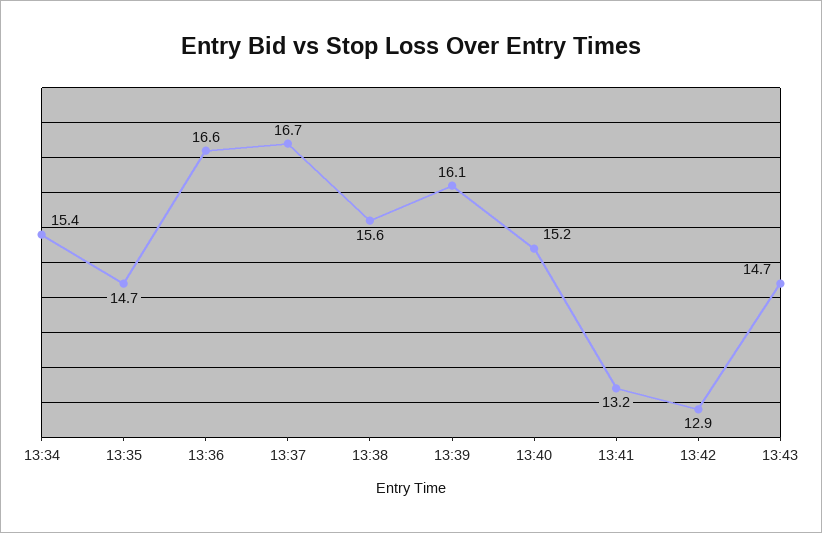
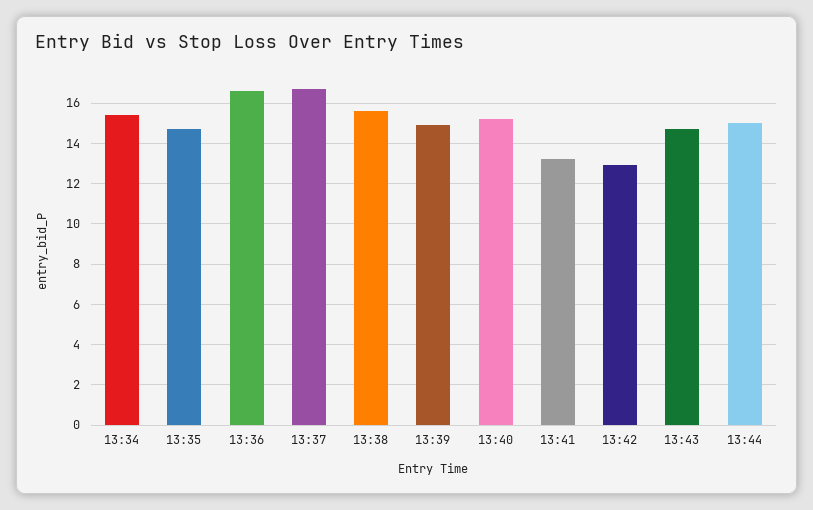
13:39: 16.1 -> 15
13:44: none -> 15

